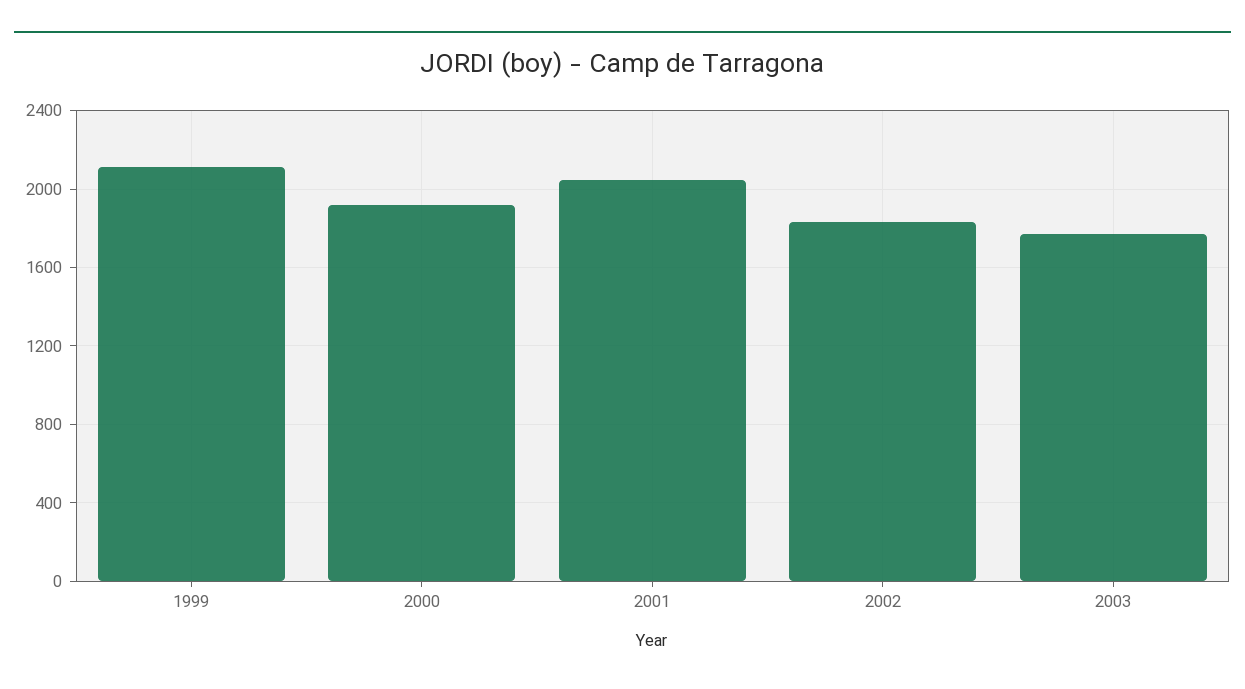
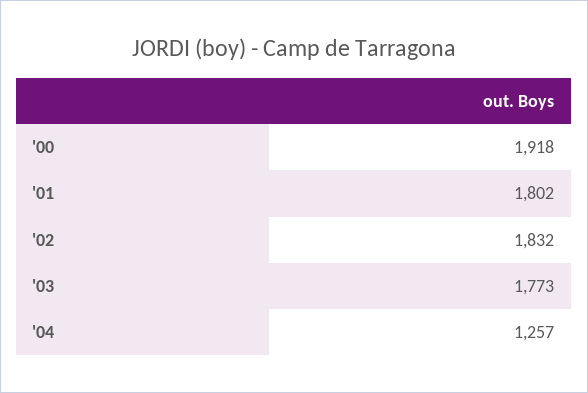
1999: 2100 -> none
2001: 2050 -> 1802
'04: none -> 1257

